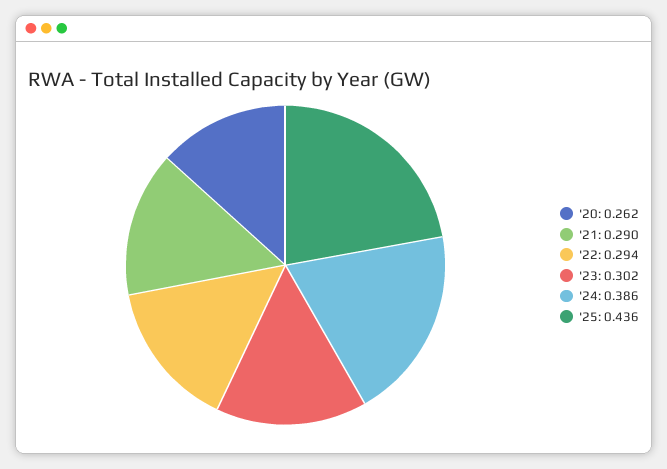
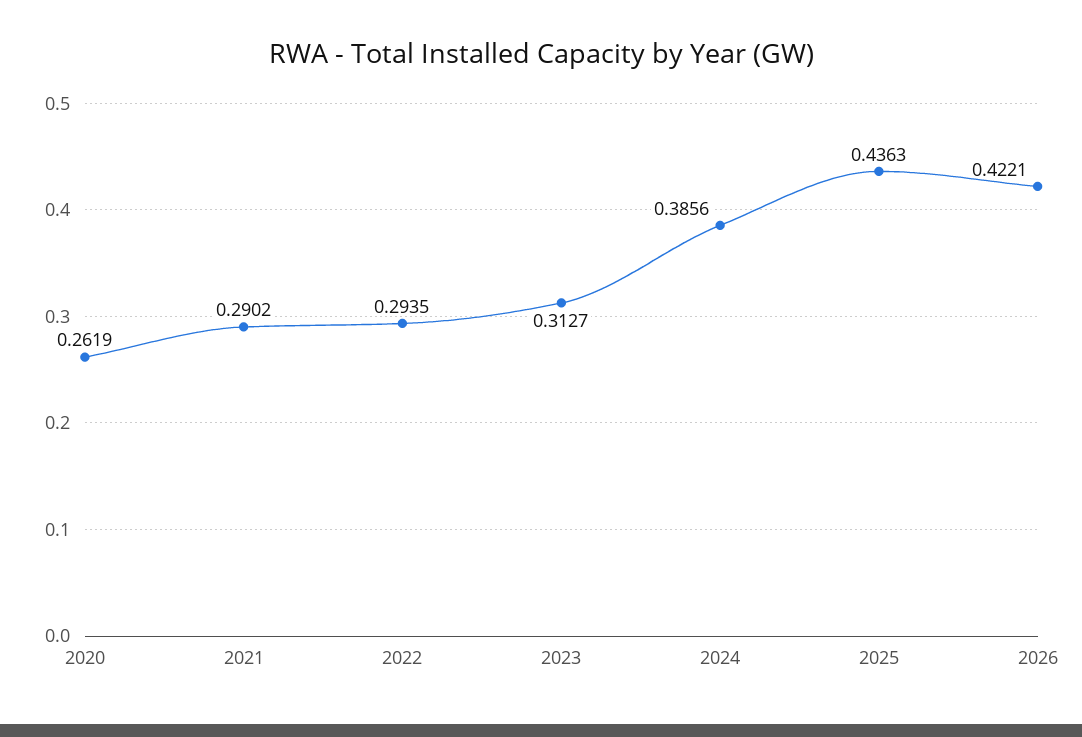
'23: 0.302 -> 0.3127
2026: none -> 0.4221

